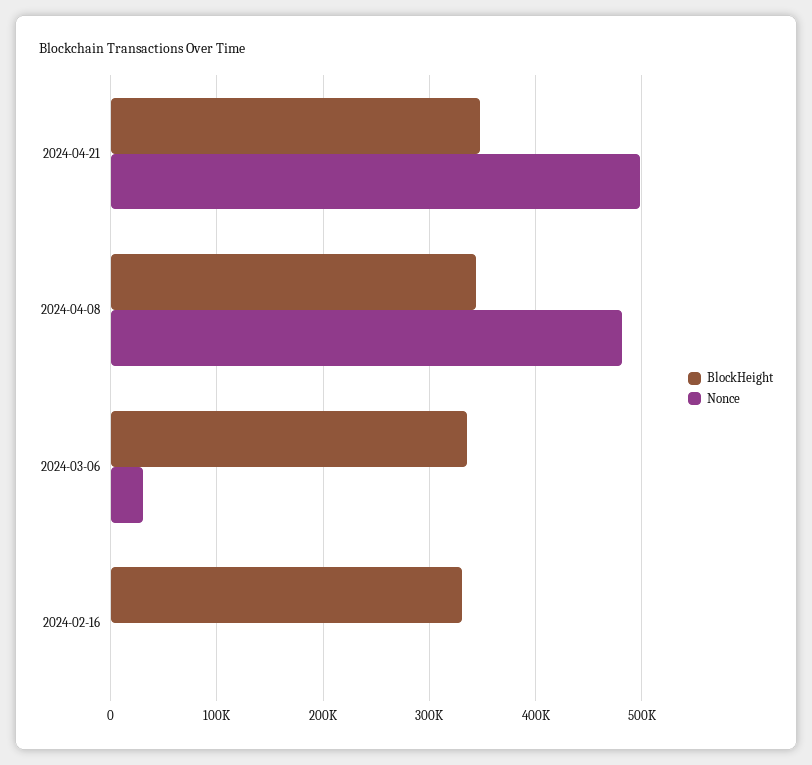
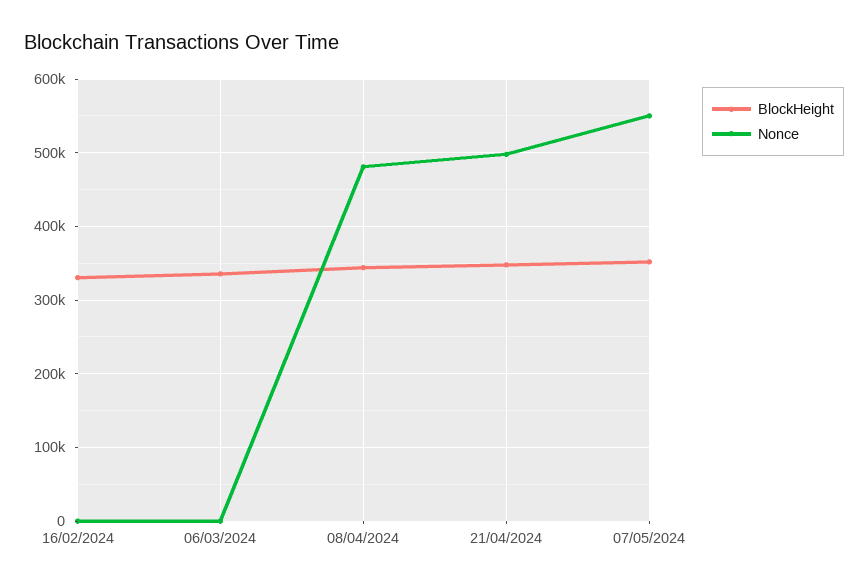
Nonce, 2024-03-06: 30000 -> 0
BlockHeight, 07/05/2024: none -> 350000
Nonce, 07/05/2024: none -> 550000

